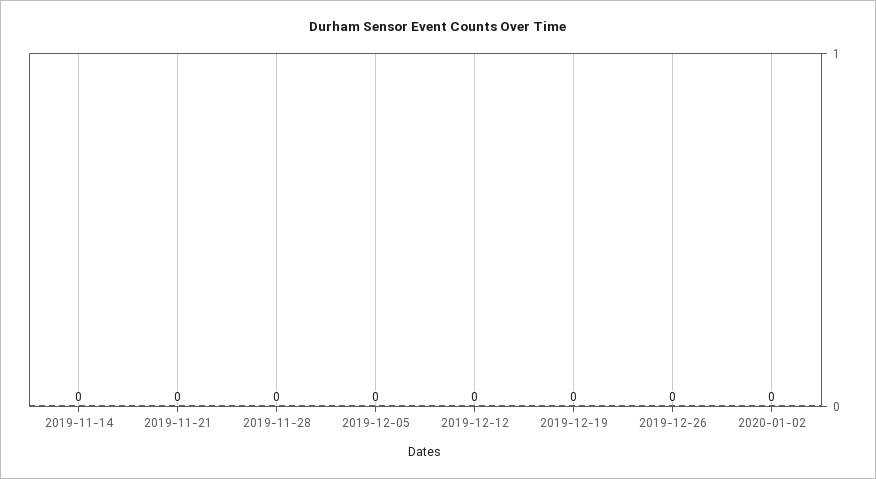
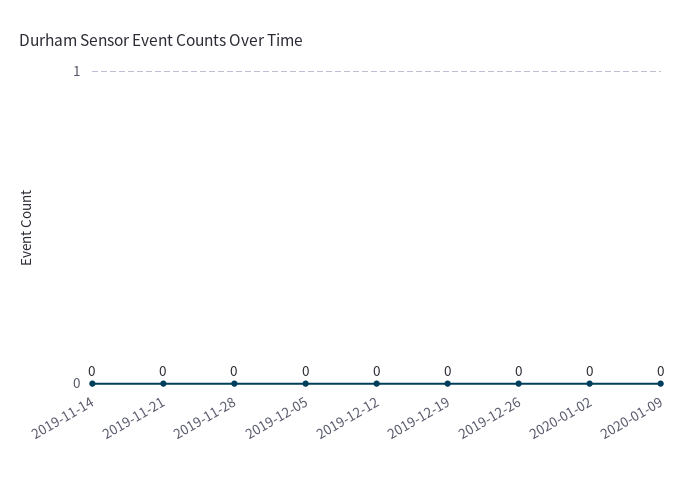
2020-01-09: none -> 0

